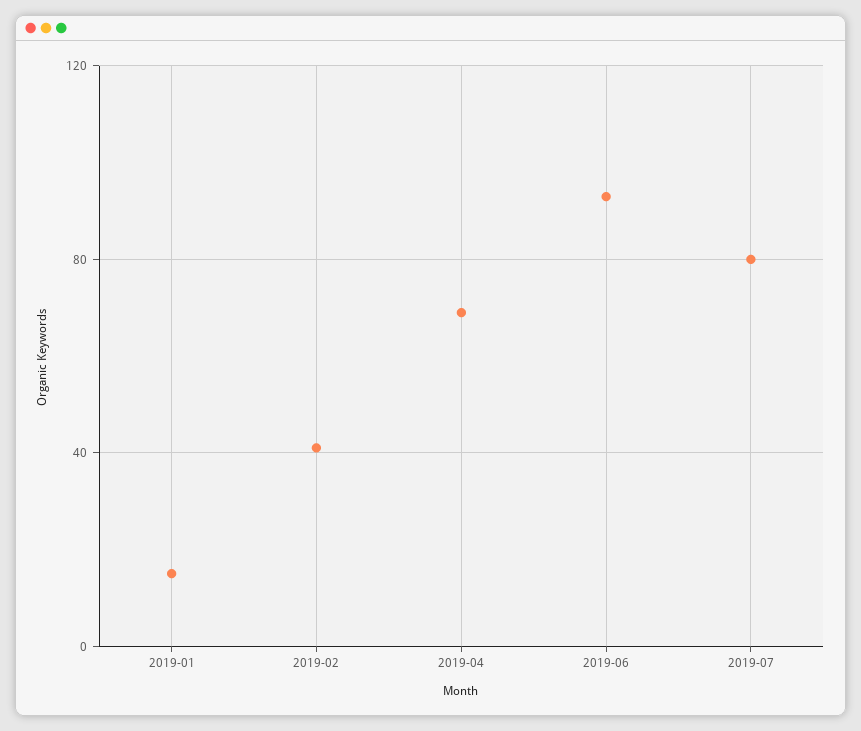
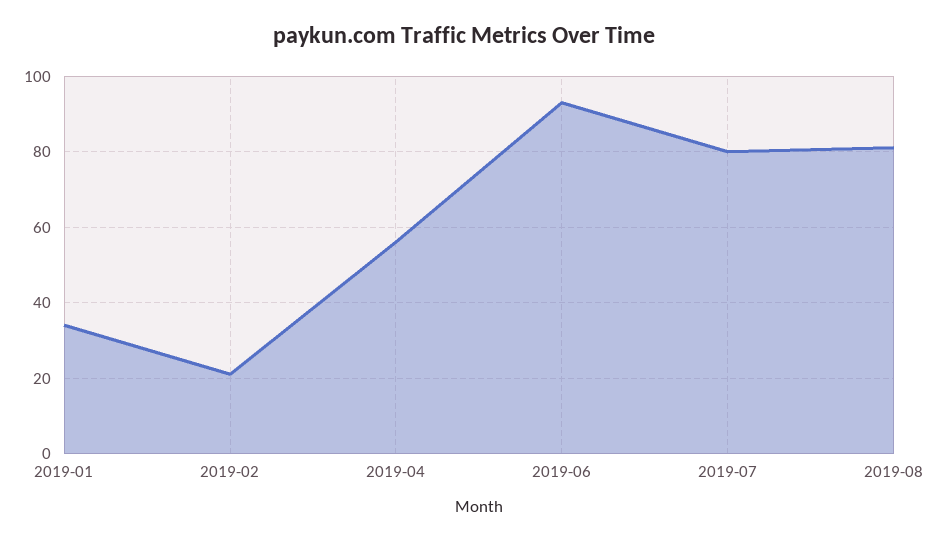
2019-01: 15 -> 35
2019-02: 40 -> 20
2019-04: 70 -> 55
2019-08: none -> 80

